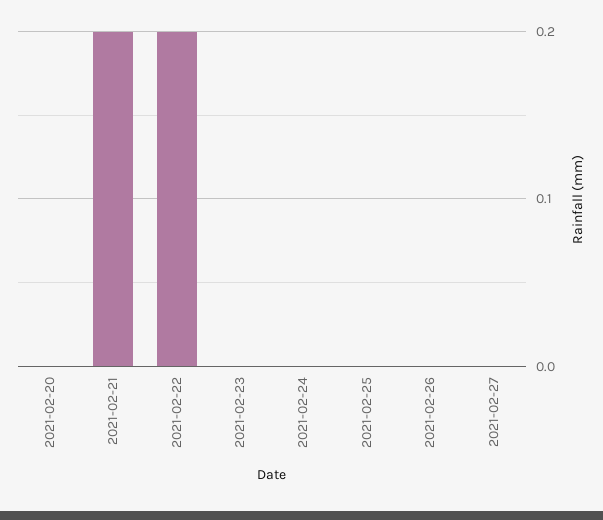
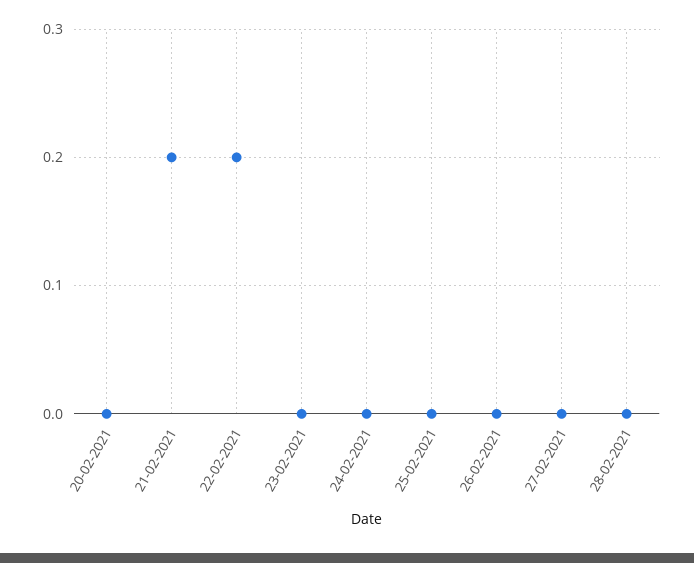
28-02-2021: none -> 0

